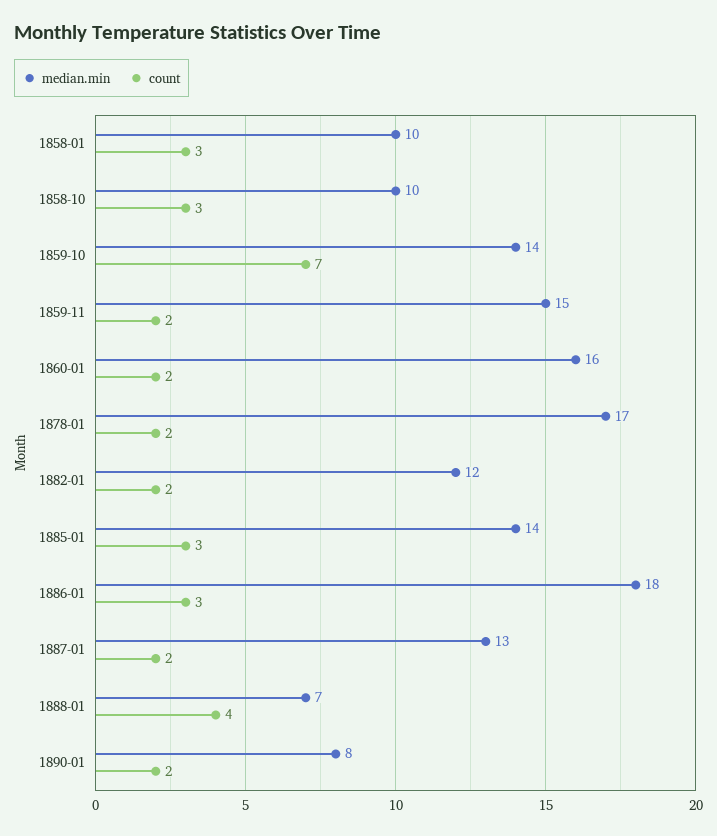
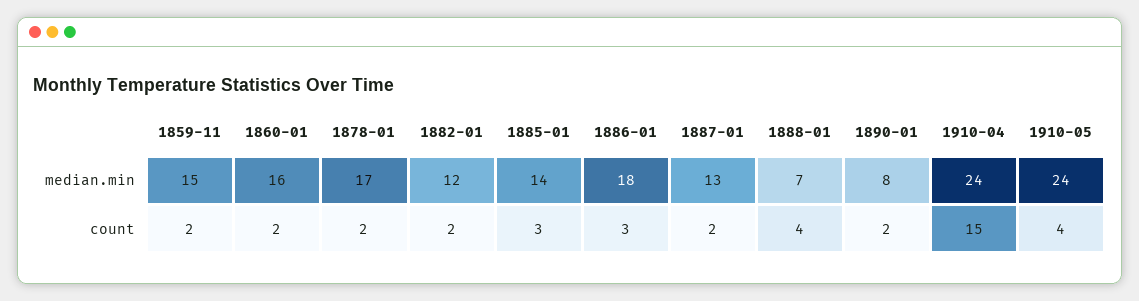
median.min, 1858-01: 10 -> none
count, 1858-01: 3 -> none
median.min, 1858-10: 10 -> none
count, 1858-10: 3 -> none
median.min, 1859-10: 14 -> none
count, 1859-10: 7 -> none
median.min, 1910-04: none -> 24
median.min, 1910-05: none -> 24
count, 1910-04: none -> 15
count, 1910-05: none -> 4

